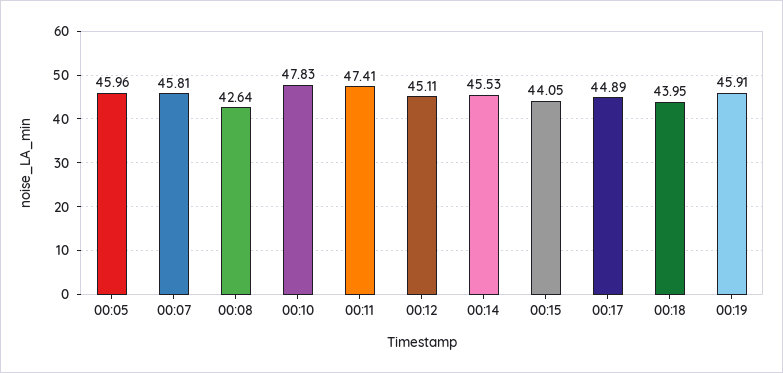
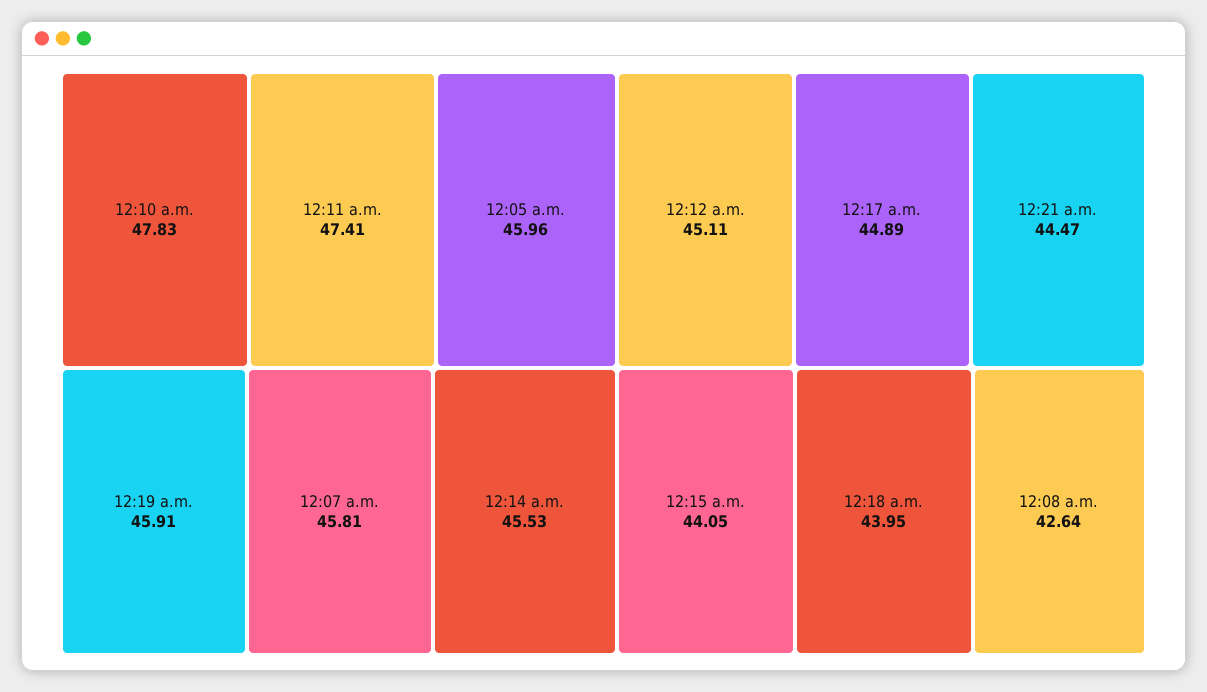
12:21 a.m.: none -> 44.47

